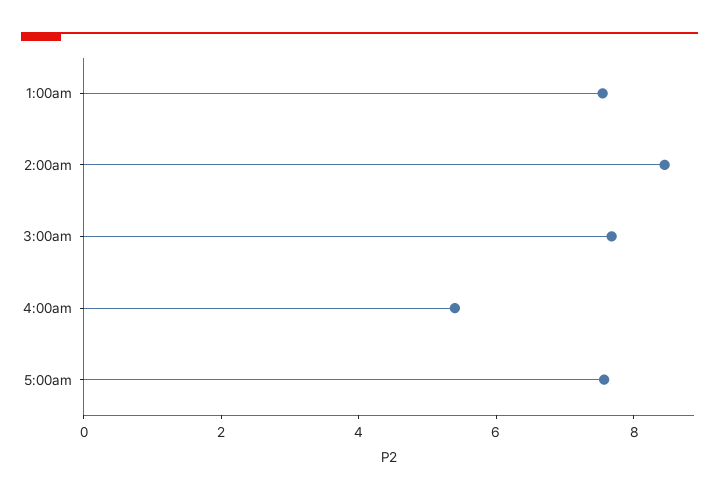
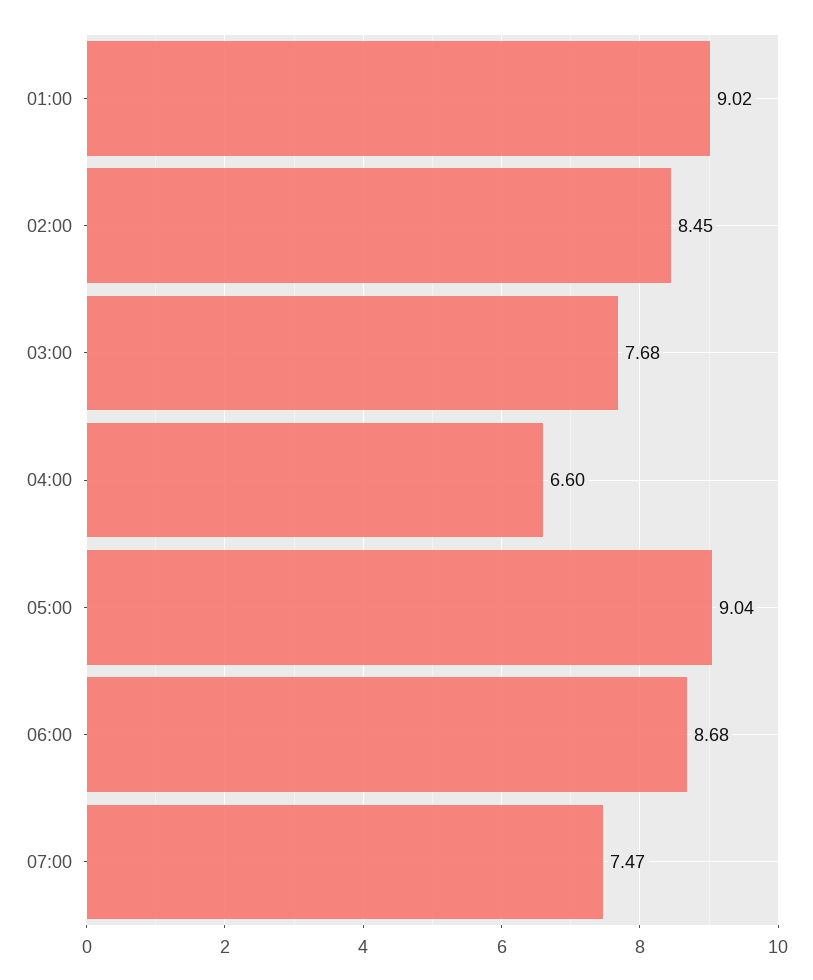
1:00am: 7.5 -> 9.02
4:00am: 5.5 -> 6.6
5:00am: 7.5 -> 9.04
06:00: none -> 8.68
07:00: none -> 7.47

